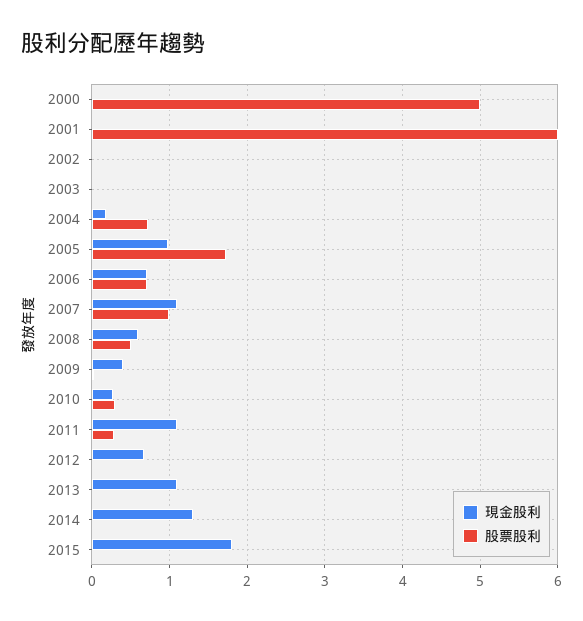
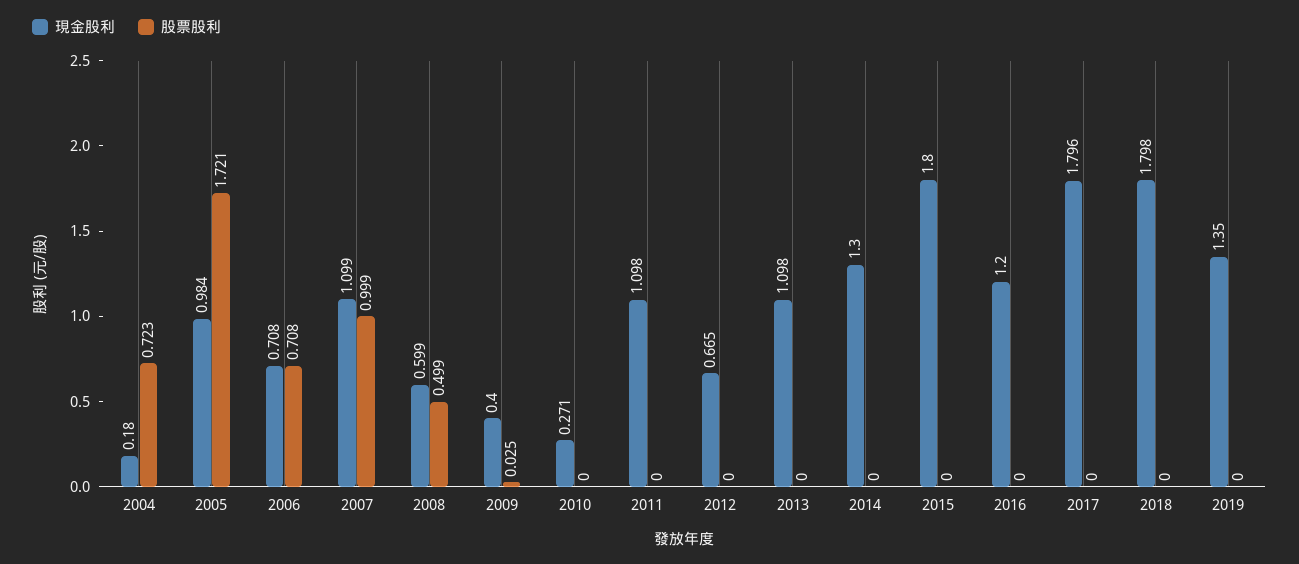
現金股利, 2000: 0 -> none
股票股利, 2000: 5 -> none
現金股利, 2001: 0 -> none
股票股利, 2001: 6 -> none
現金股利, 2002: 0 -> none
股票股利, 2002: 0 -> none
現金股利, 2003: 0 -> none
股票股利, 2003: 0 -> none
股票股利, 2010: 0.3 -> 0
股票股利, 2011: 0.3 -> 0
現金股利, 2016: none -> 1.2
股票股利, 2016: none -> 0
現金股利, 2017: none -> 1.796
股票股利, 2017: none -> 0
現金股利, 2018: none -> 1.798
股票股利, 2018: none -> 0
現金股利, 2019: none -> 1.35
股票股利, 2019: none -> 0

